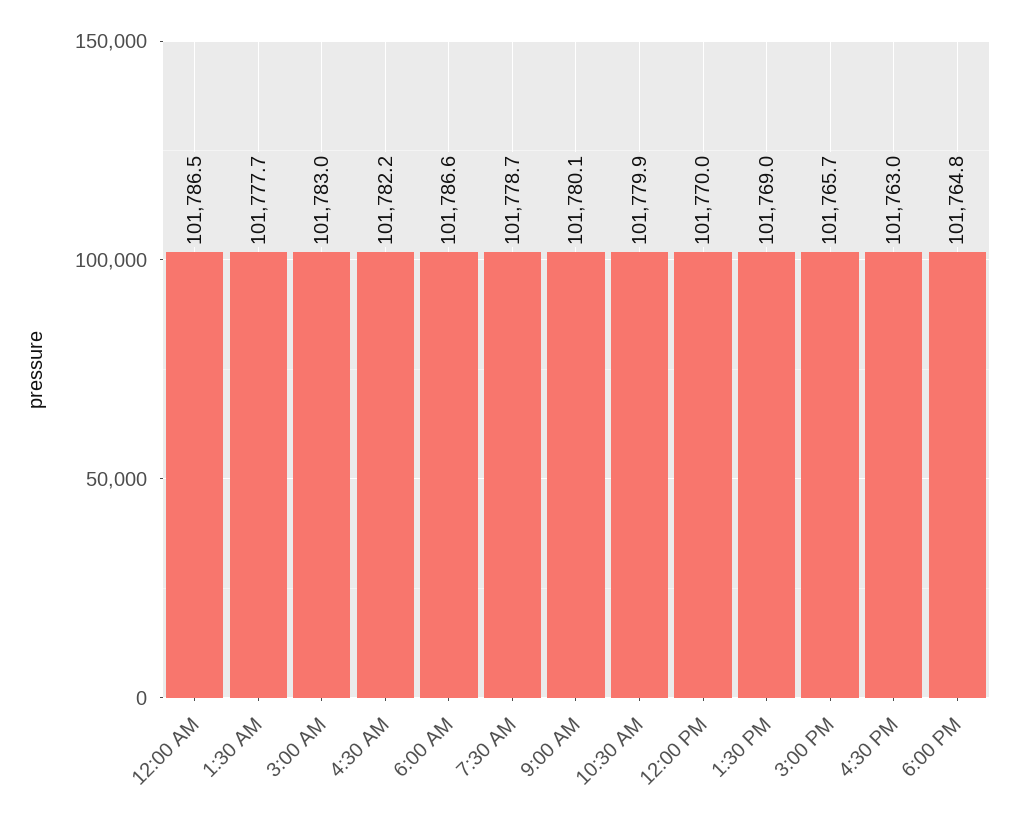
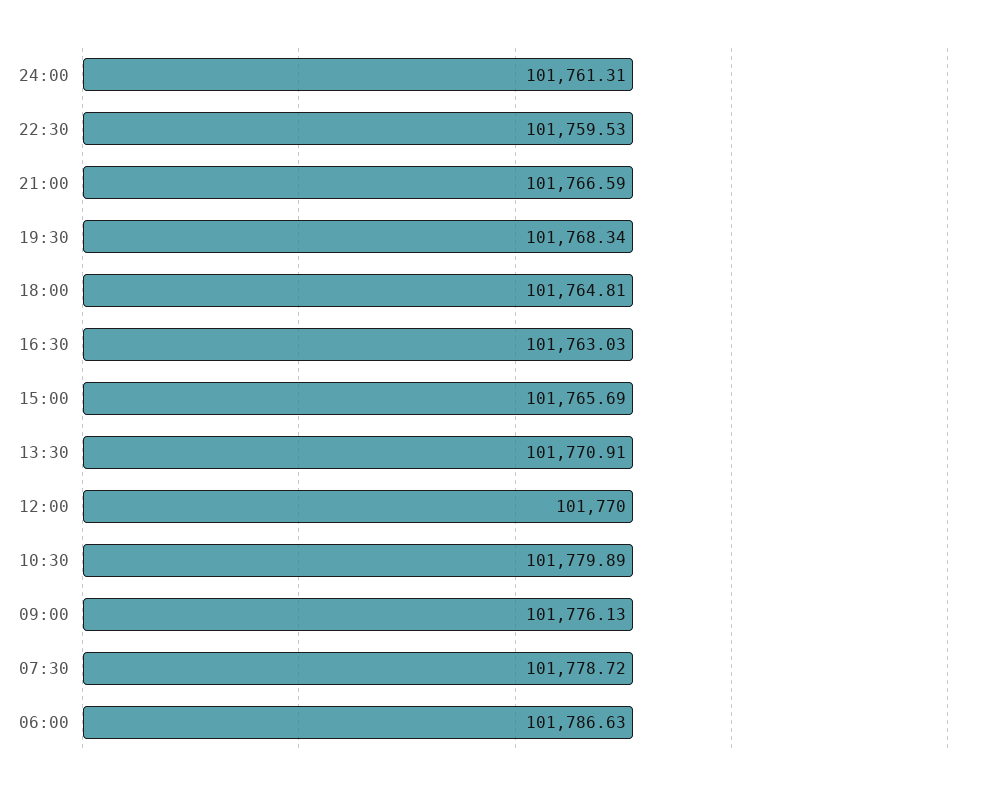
12:00 AM: 101786.5 -> none
1:30 AM: 101777.7 -> none
3:00 AM: 101783 -> none
4:30 AM: 101782.2 -> none
9:00 AM: 101780.1 -> 101776.13
1:30 PM: 101769 -> 101770.91
24:00: none -> 101761.31
22:30: none -> 101759.53
21:00: none -> 101766.59
19:30: none -> 101768.34

